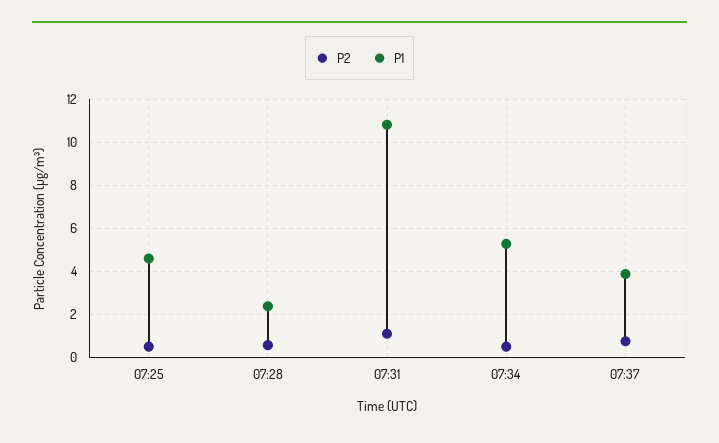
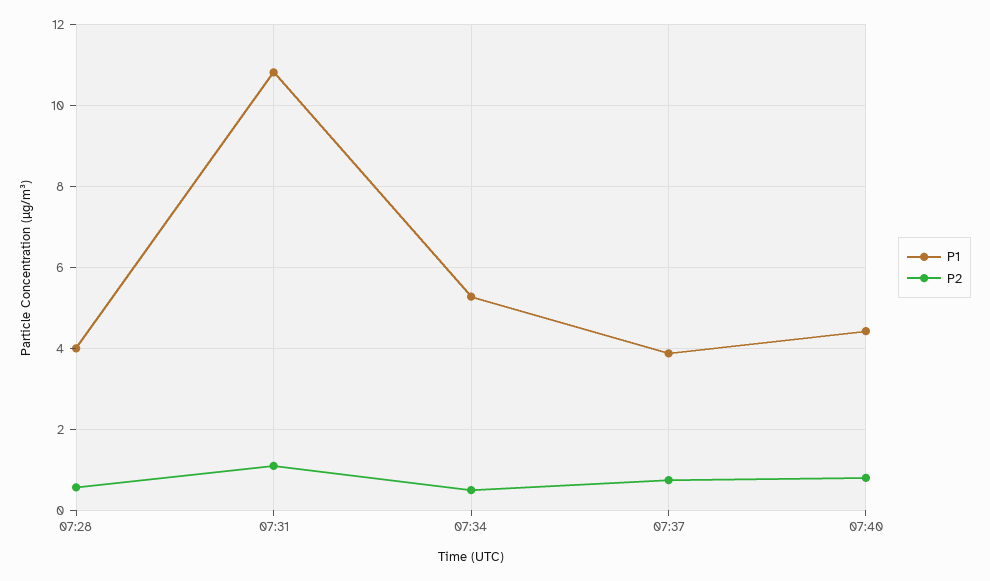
P2, 07:25: 0.5 -> none
P1, 07:25: 4.5 -> none
P1, 07:28: 2.5 -> 4
P1, 07:40: none -> 4.4
P2, 07:40: none -> 0.8

